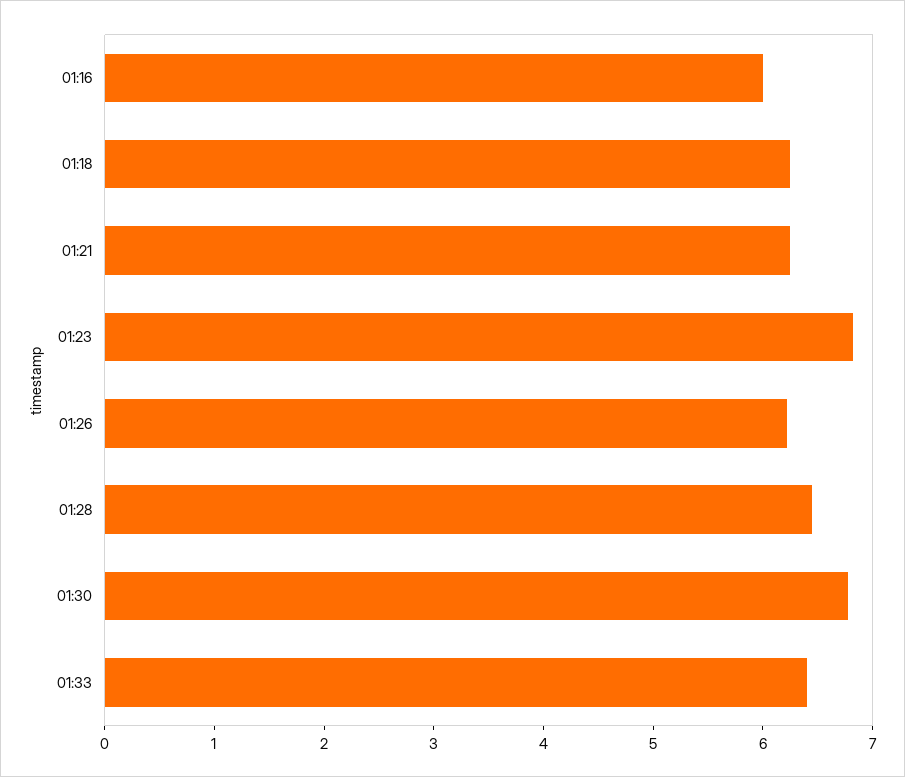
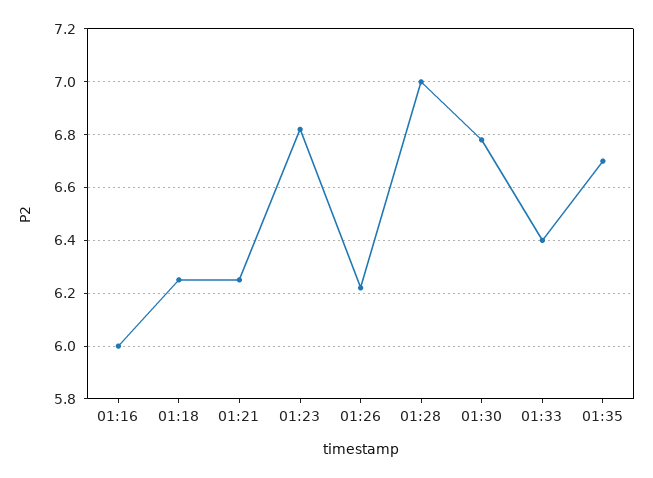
01:28: 6.4 -> 7
01:35: none -> 6.7

